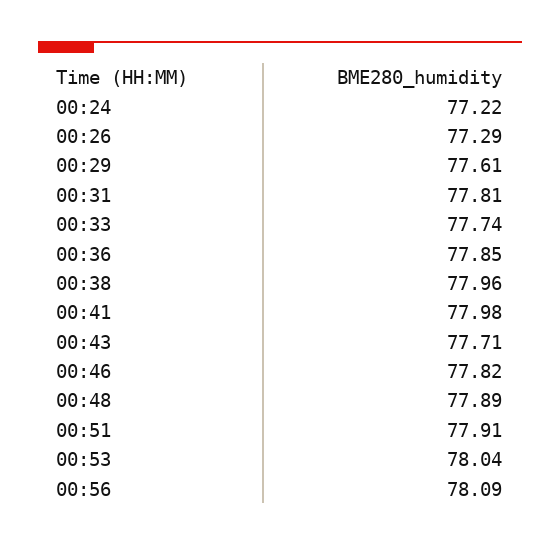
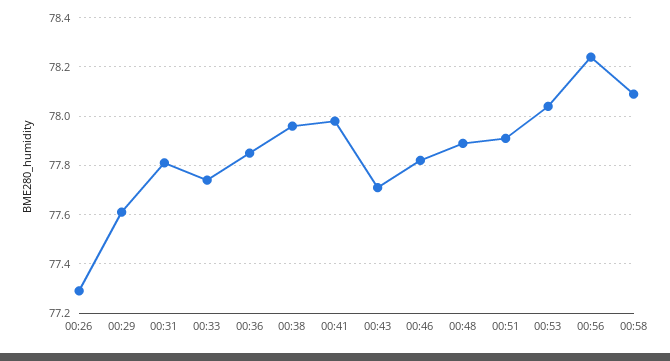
00:24: 77.22 -> none
00:56: 78.09 -> 78.25
00:58: none -> 78.1

